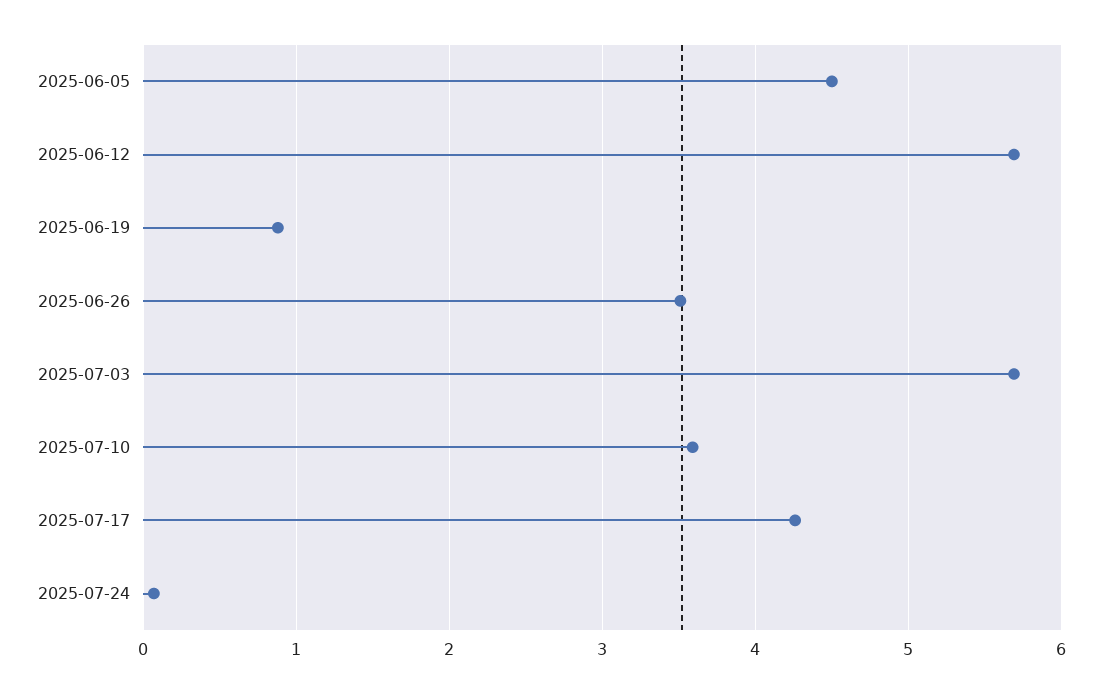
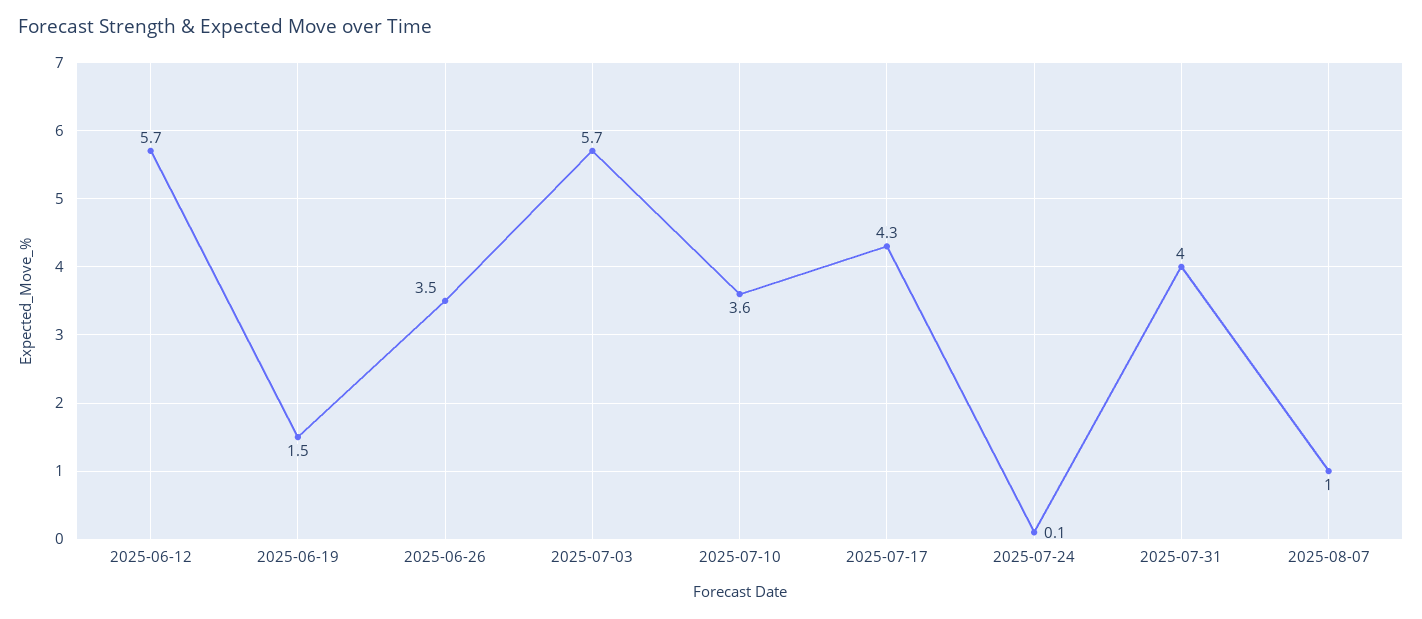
2025-06-05: 4.5 -> none
2025-06-19: 0.9 -> 1.5
2025-07-31: none -> 4
2025-08-07: none -> 1

